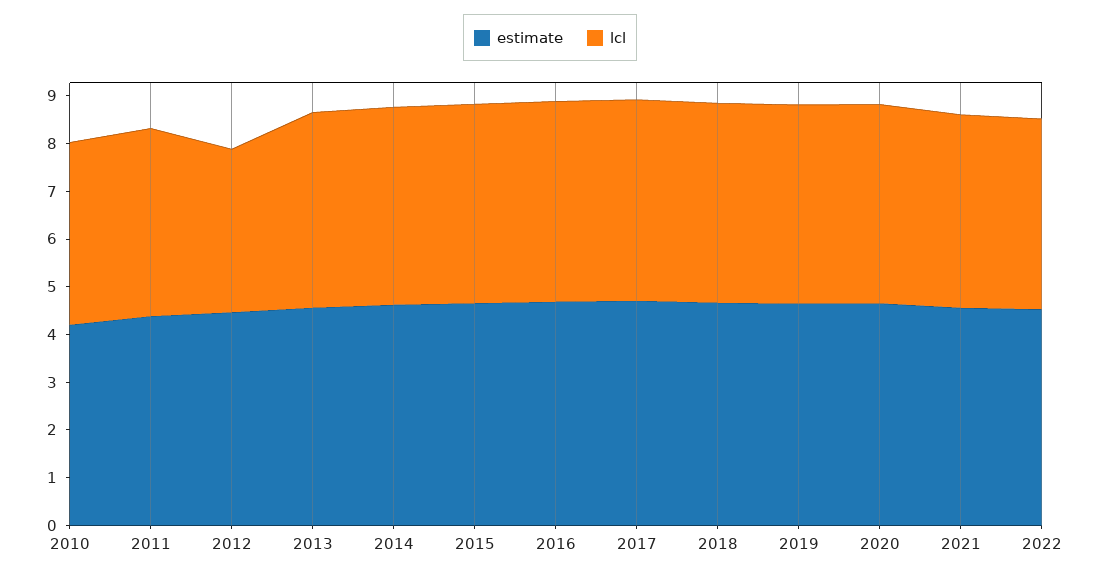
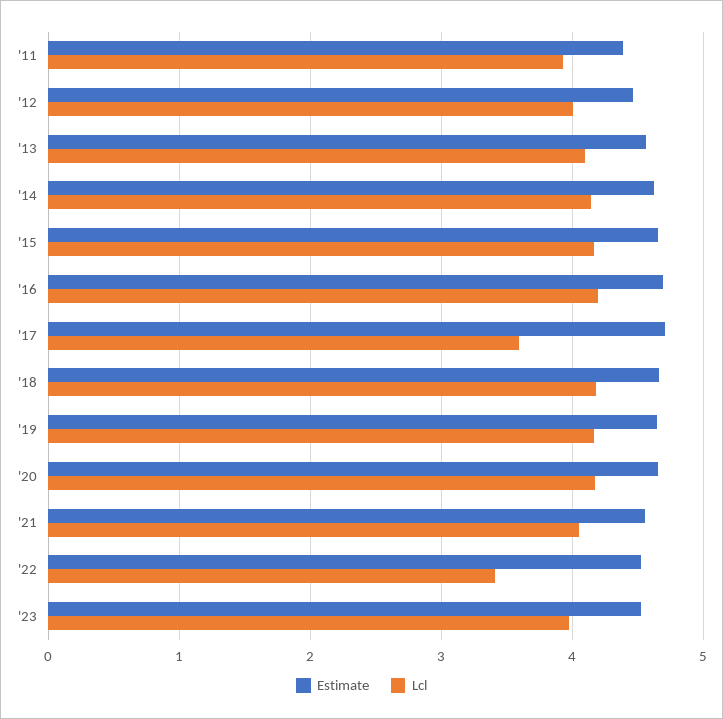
estimate, 2010: 4.2 -> none
lcl, 2010: 3.8 -> none
lcl, 2012: 3.4 -> 4
lcl, 2017: 4.2 -> 3.6
lcl, 2022: 4 -> 3.4
estimate, '23: none -> 4.5
lcl, '23: none -> 4

